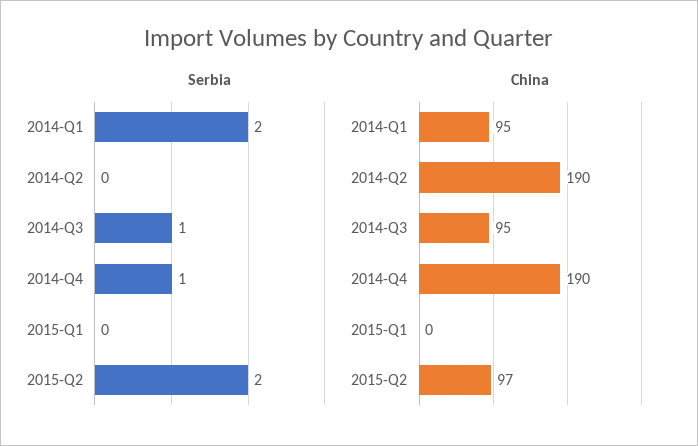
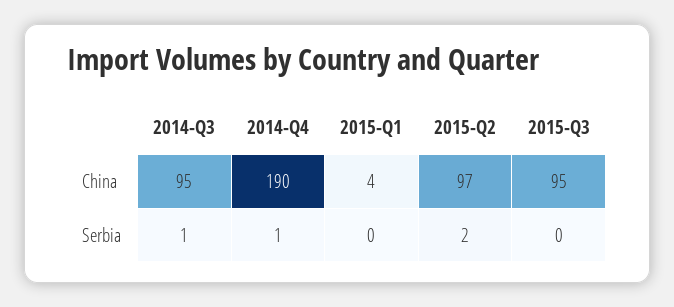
Serbia, 2014-Q1: 2 -> none
Serbia, 2014-Q2: 0 -> none
China, 2014-Q1: 95 -> none
China, 2014-Q2: 190 -> none
China, 2015-Q1: 0 -> 4
China, 2015-Q3: none -> 95
Serbia, 2015-Q3: none -> 0

